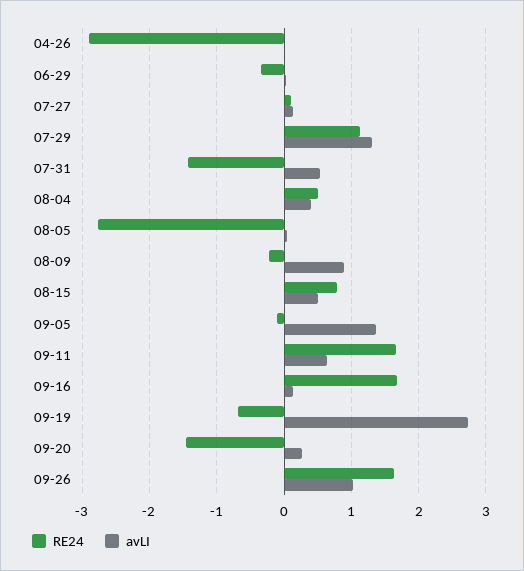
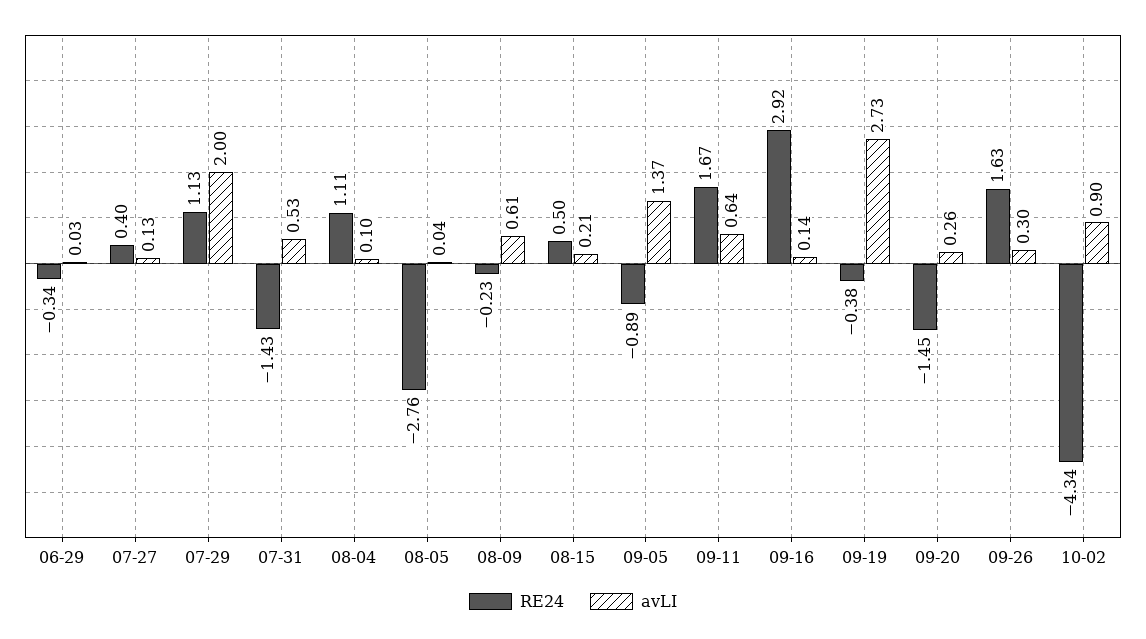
RE24, 04-26: -2.9 -> none
avLI, 04-26: 0 -> none
RE24, 07-27: 0.1 -> 0.4
avLI, 07-29: 1.3 -> 2
RE24, 08-04: 0.5 -> 1.11
avLI, 08-04: 0.4 -> 0.1
avLI, 08-09: 0.9 -> 0.61
RE24, 08-15: 0.8 -> 0.5
avLI, 08-15: 0.5 -> 0.21
RE24, 09-05: -0.1 -> -0.89
RE24, 09-16: 1.7 -> 2.92
RE24, 09-19: -0.7 -> -0.38
avLI, 09-26: 1 -> 0.3
RE24, 10-02: none -> -4.34
avLI, 10-02: none -> 0.9

